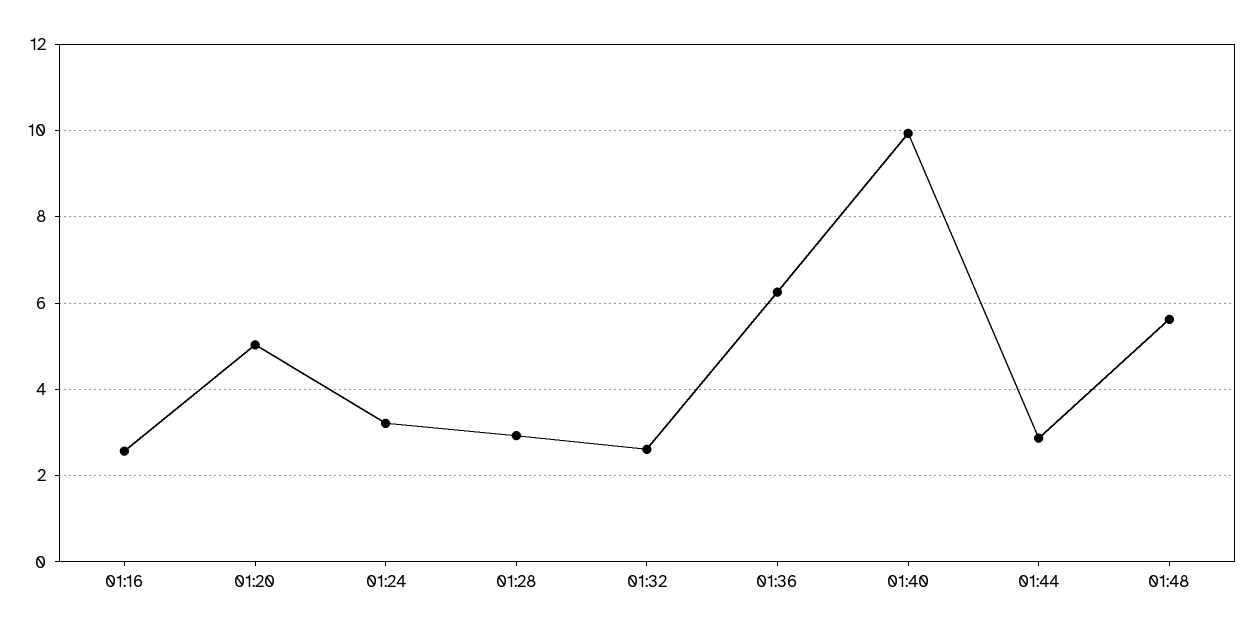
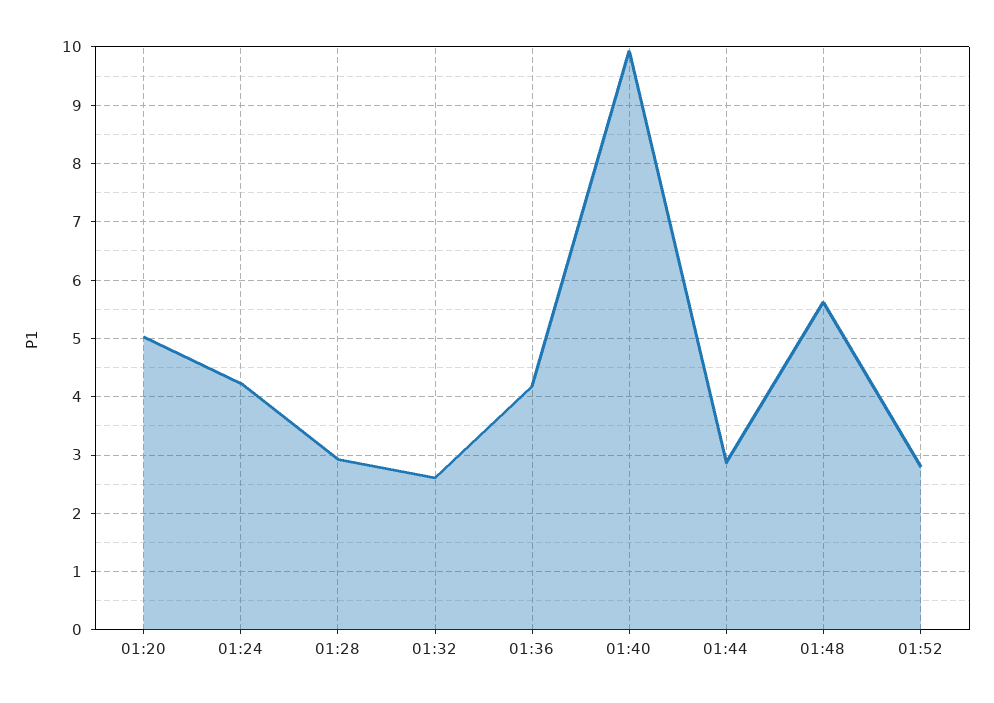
01:16: 2.6 -> none
01:24: 3.2 -> 4.2
01:36: 6.2 -> 4.2
01:52: none -> 2.8

